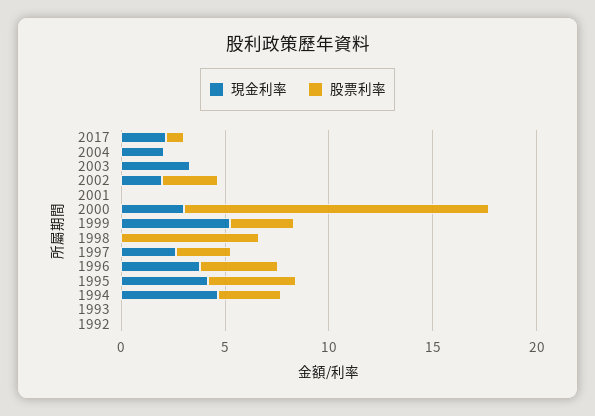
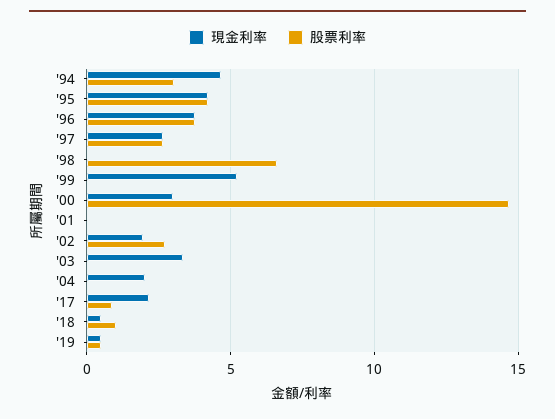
股票利率, 1999: 3 -> 0
現金利率, 1993: 0 -> none
股票利率, 1993: 0 -> none
現金利率, 1992: 0 -> none
股票利率, 1992: 0 -> none
現金利率, '18: none -> 0.5
股票利率, '18: none -> 1
現金利率, '19: none -> 0.5
股票利率, '19: none -> 0.5

